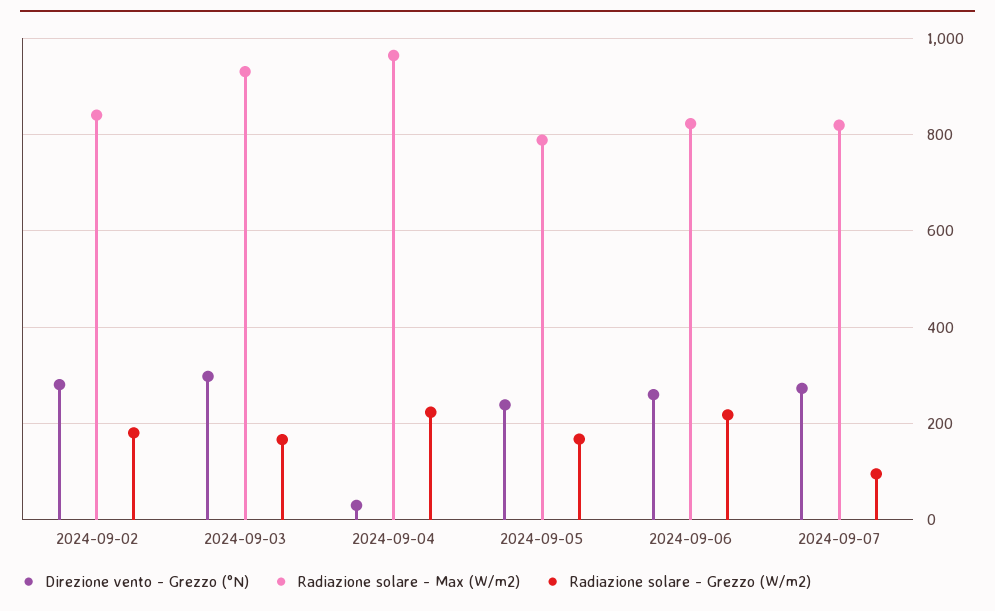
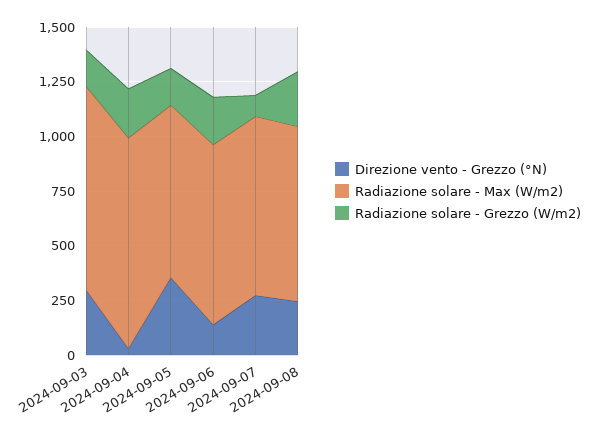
Direzione vento - Grezzo (°N), 2024-09-02: 280 -> none
Radiazione solare - Max (W/m2), 2024-09-02: 840 -> none
Radiazione solare - Grezzo (W/m2), 2024-09-02: 180 -> none
Direzione vento - Grezzo (°N), 2024-09-05: 240 -> 350
Direzione vento - Grezzo (°N), 2024-09-06: 260 -> 150
Direzione vento - Grezzo (°N), 2024-09-08: none -> 250
Radiazione solare - Max (W/m2), 2024-09-08: none -> 800
Radiazione solare - Grezzo (W/m2), 2024-09-08: none -> 250

